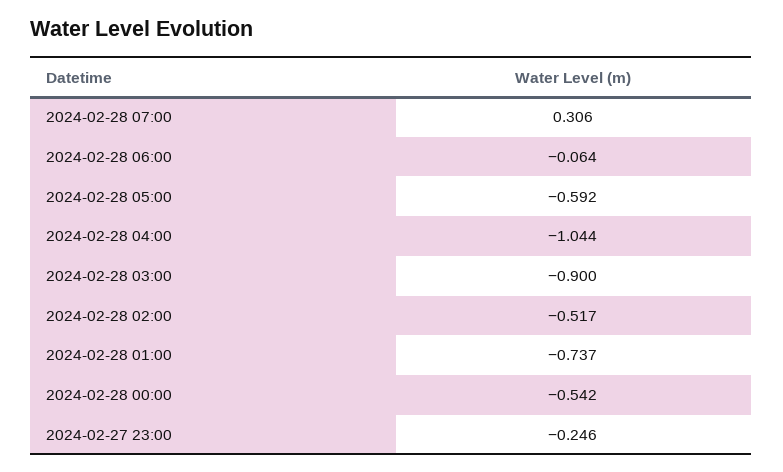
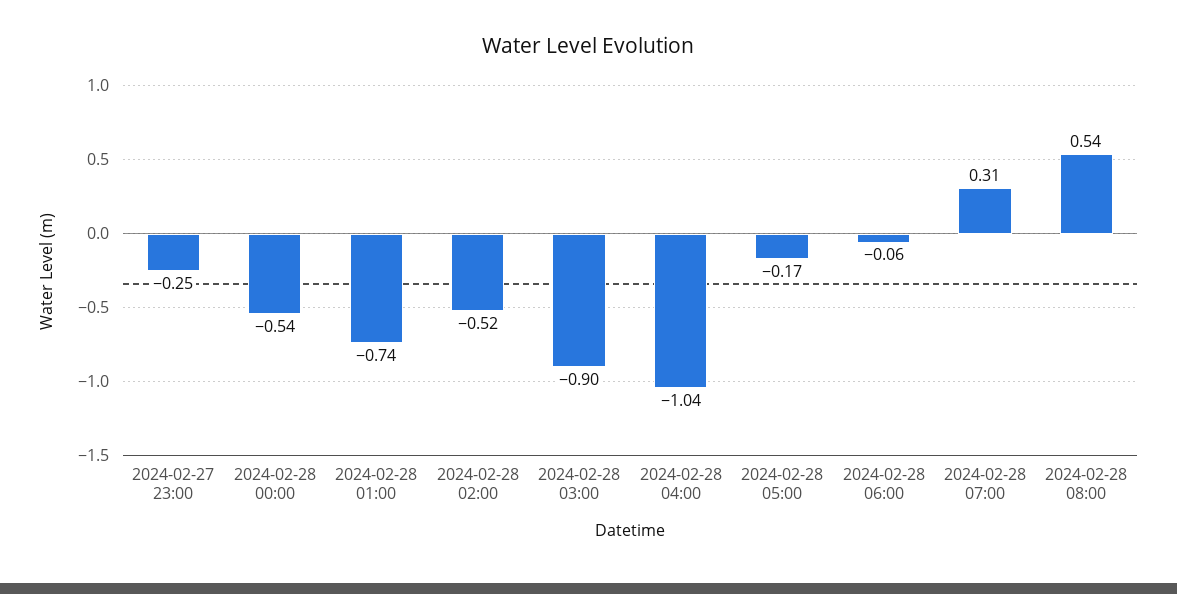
2024-02-28 05:00: -0.592 -> -0.17
2024-02-28 08:00: none -> 0.54

